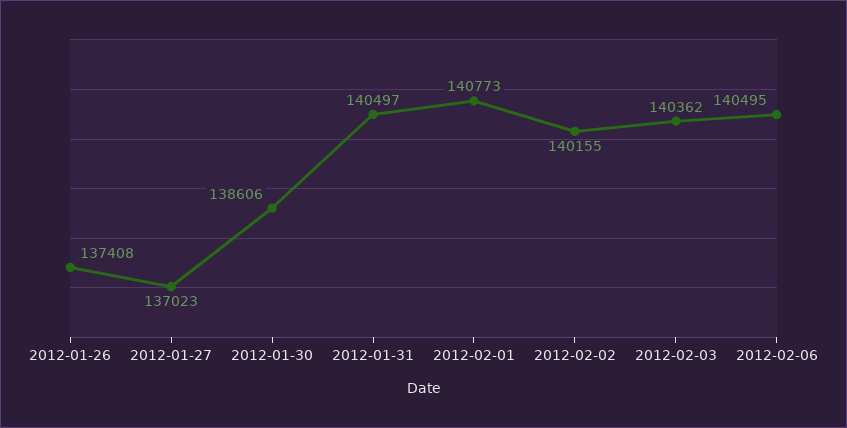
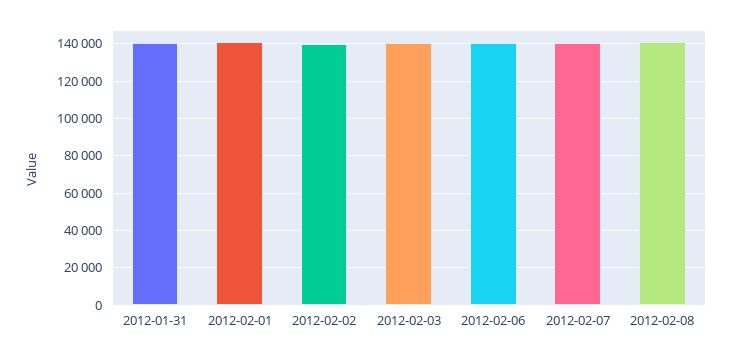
2012-01-26: 137408 -> none
2012-01-27: 137023 -> none
2012-01-30: 138606 -> none
2012-02-07: none -> 140000
2012-02-08: none -> 140000

